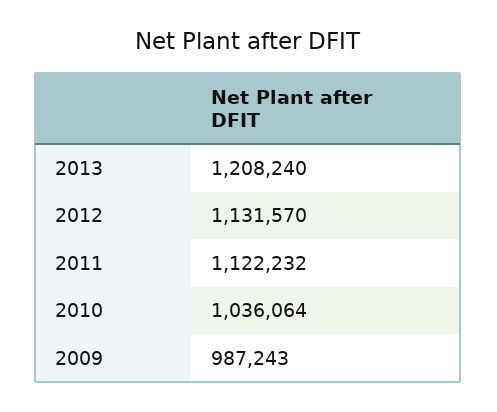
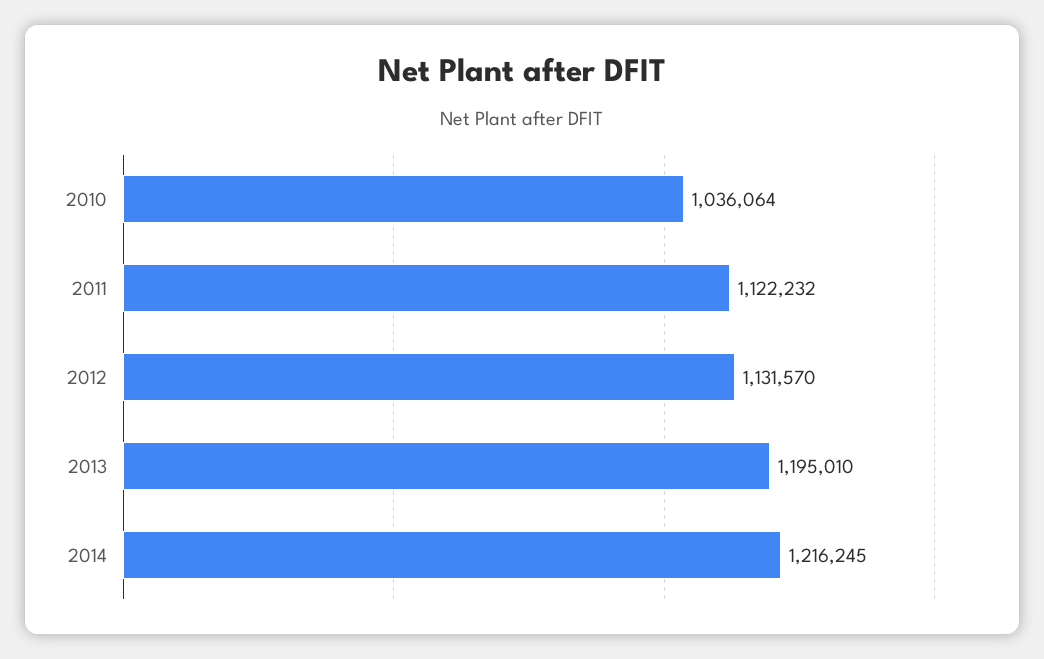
2013: 1208240 -> 1195010
2009: 987243 -> none
2014: none -> 1216245

